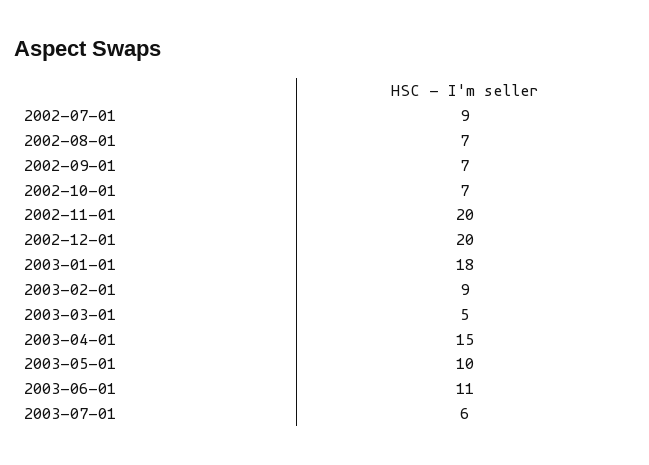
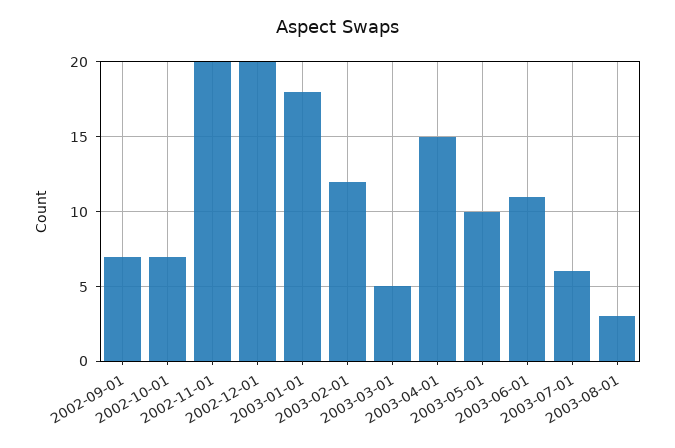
2002-07-01: 9 -> none
2002-08-01: 7 -> none
2003-02-01: 9 -> 12
2003-08-01: none -> 3

